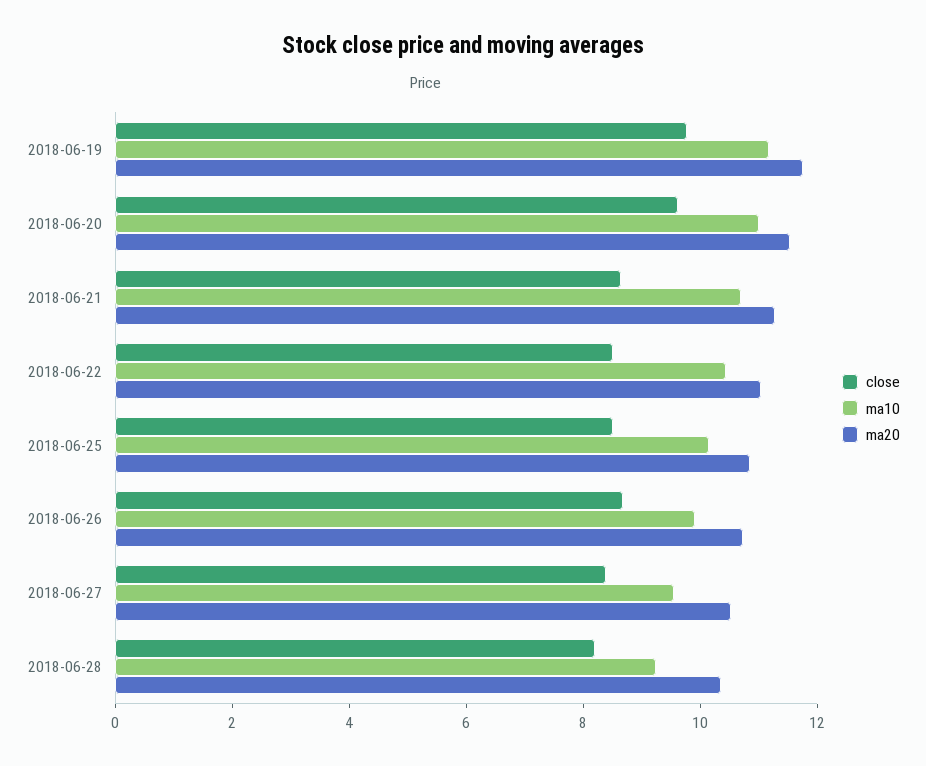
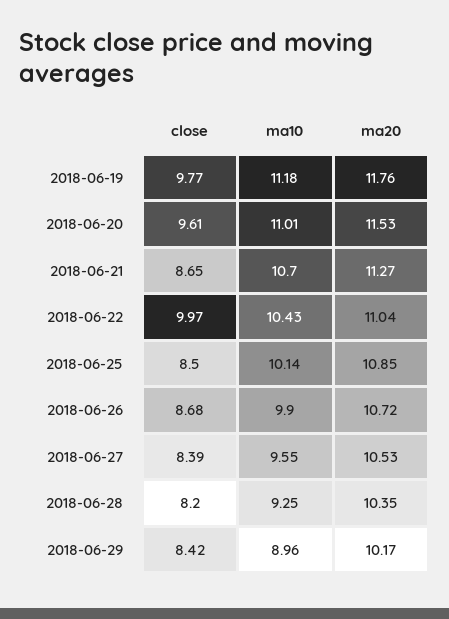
close, 2018-06-22: 8.5 -> 9.97
close, 2018-06-29: none -> 8.42
ma10, 2018-06-29: none -> 8.96
ma20, 2018-06-29: none -> 10.17

